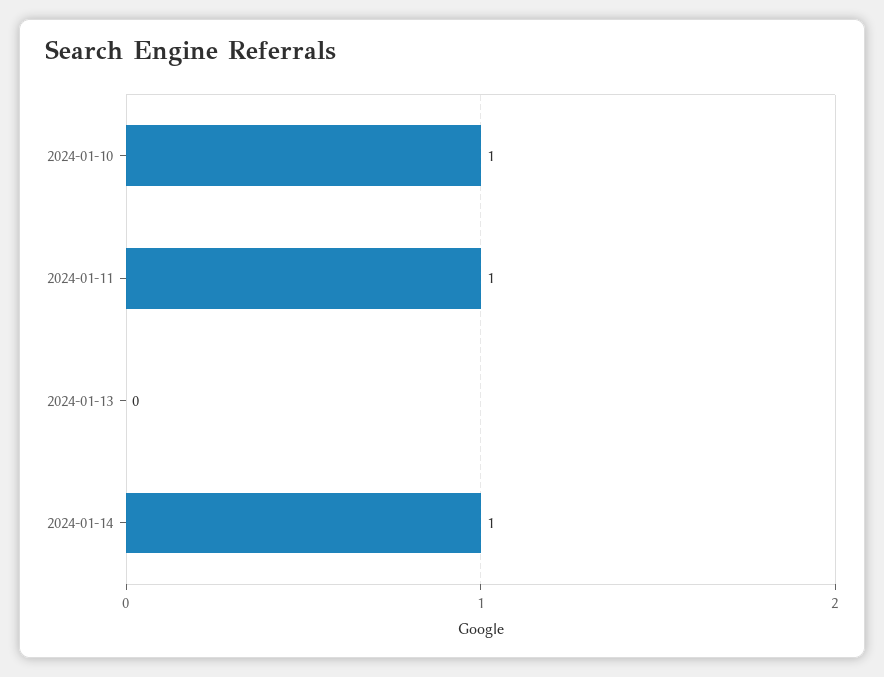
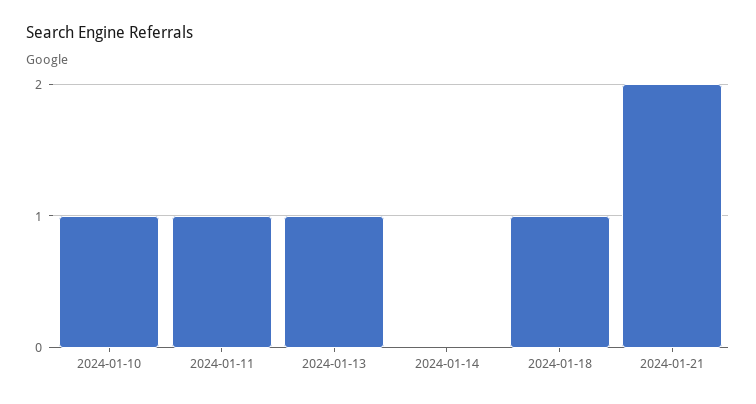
2024-01-13: 0 -> 1
2024-01-14: 1 -> 0
2024-01-18: none -> 1
2024-01-21: none -> 2

